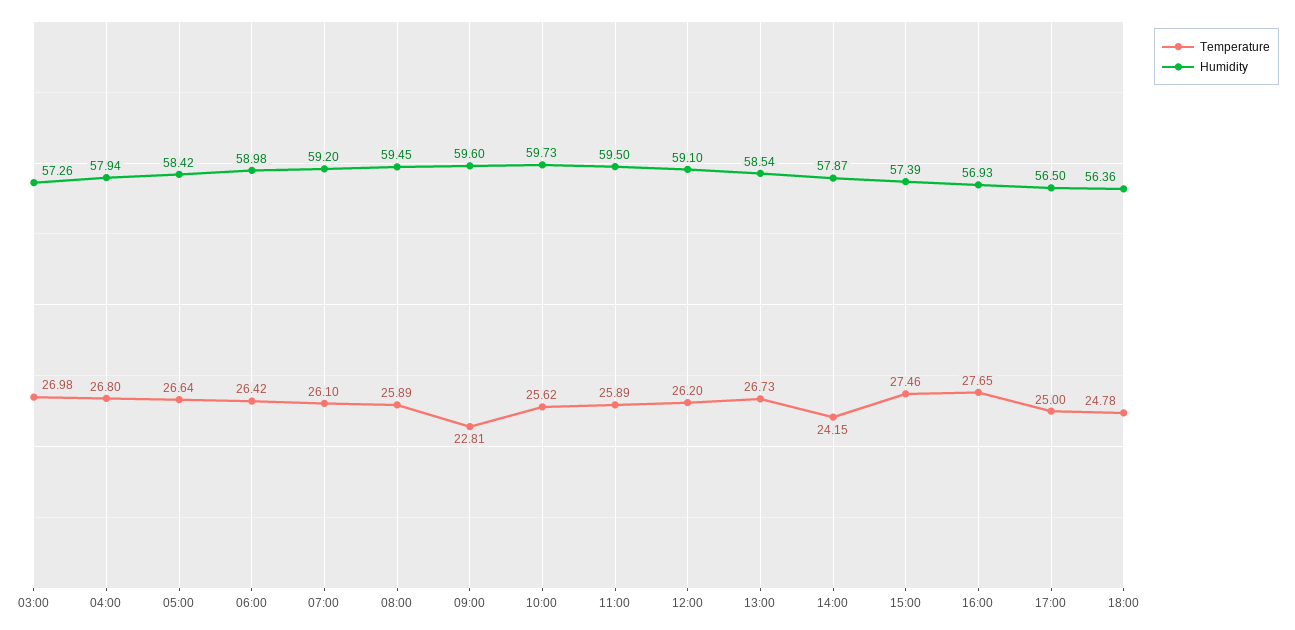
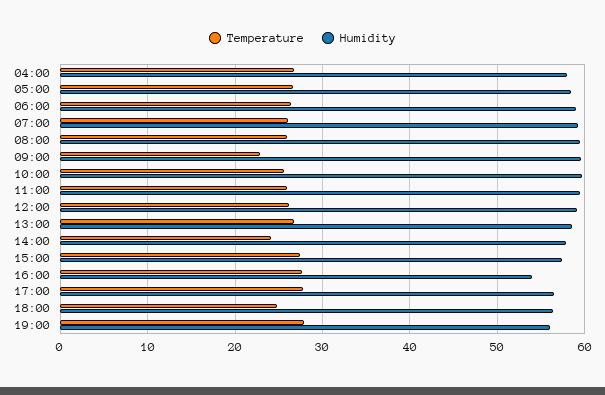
Temperature, 03:00: 26.98 -> none
Humidity, 03:00: 57.26 -> none
Humidity, 16:00: 56.93 -> 54
Temperature, 17:00: 25 -> 28
Temperature, 19:00: none -> 28
Humidity, 19:00: none -> 56

